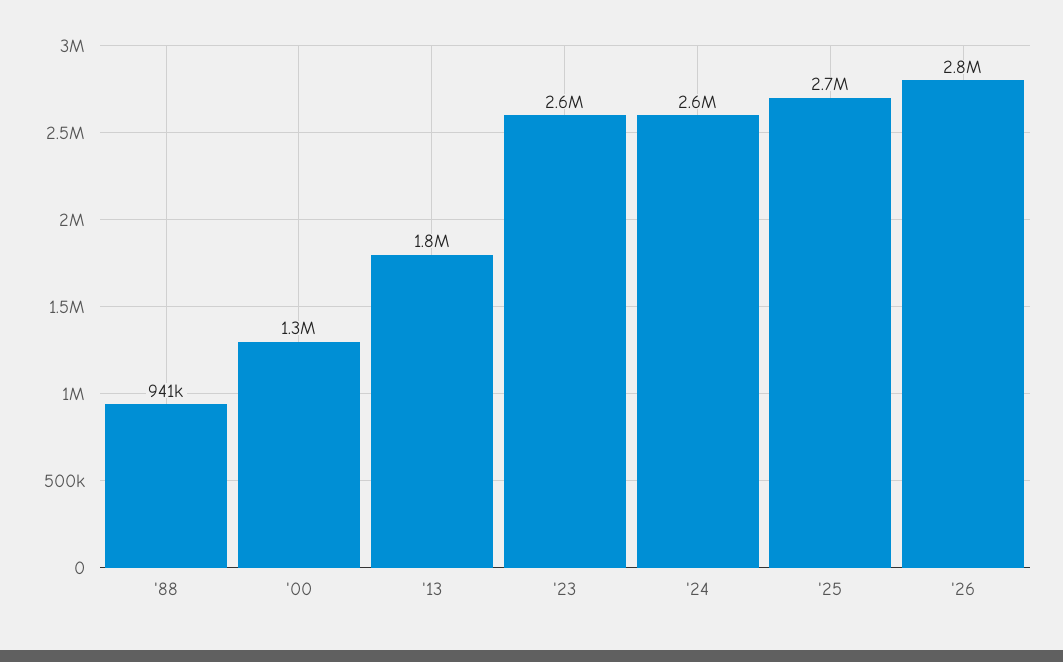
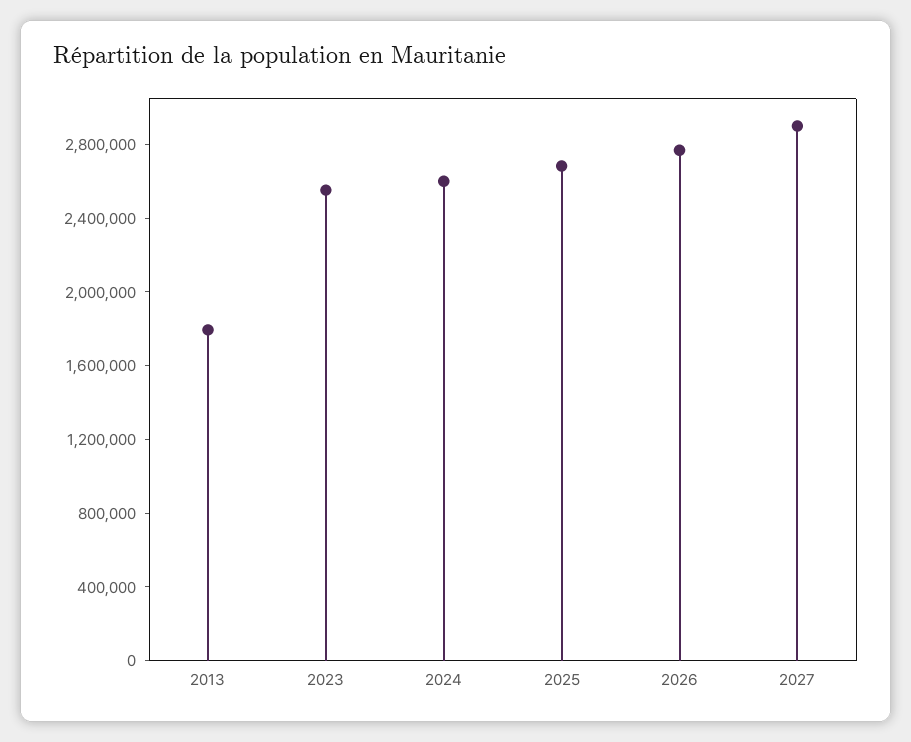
'88: 941000 -> none
'00: 1300000 -> none
2027: none -> 2900000

